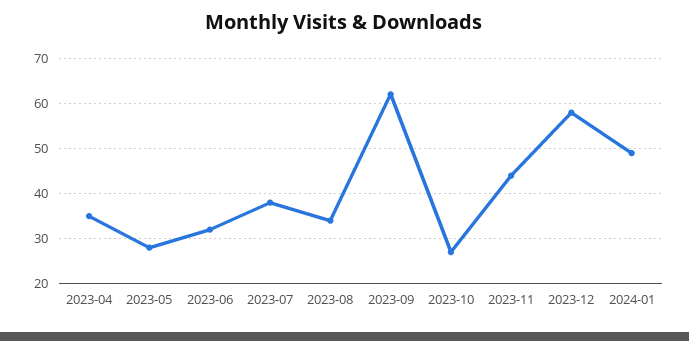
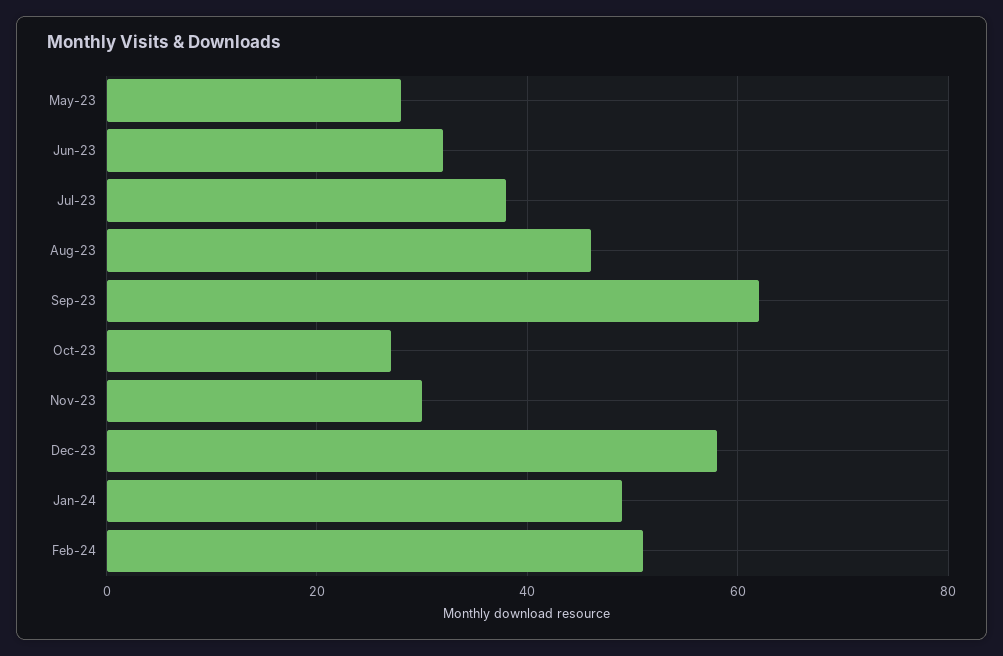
2023-04: 35 -> none
2023-08: 35 -> 45
2023-11: 45 -> 30
Feb-24: none -> 50

